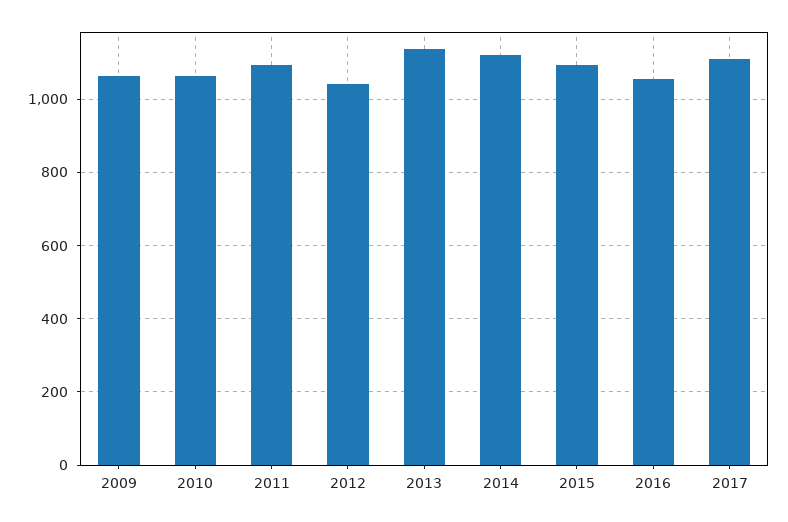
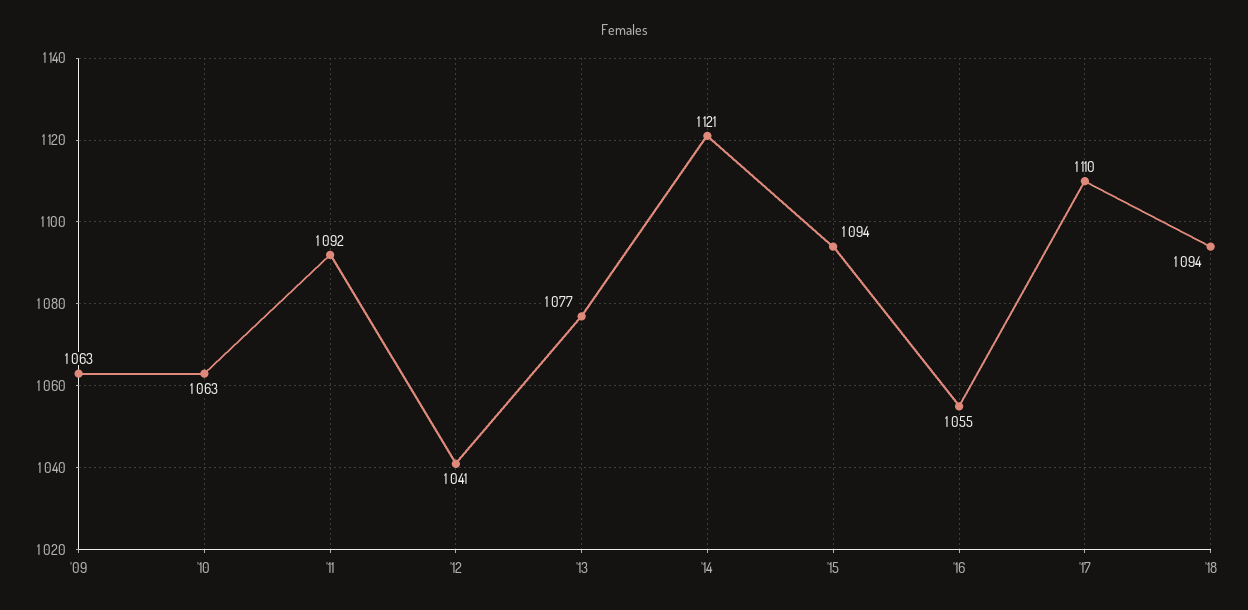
2013: 1140 -> 1077
'18: none -> 1094

